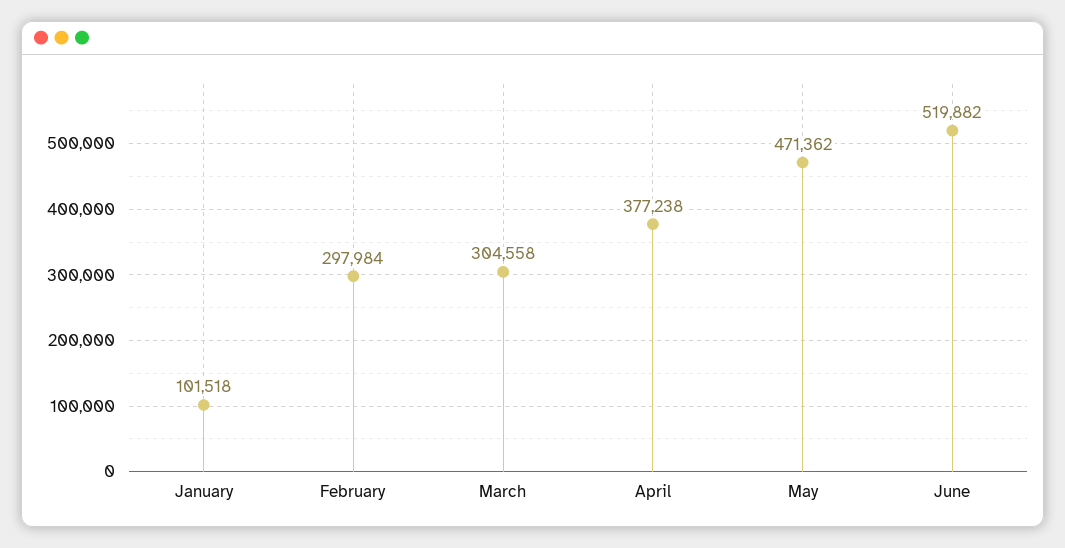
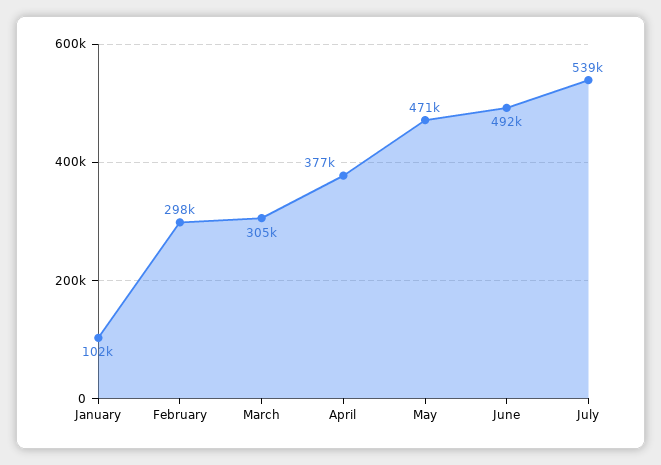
June: 519882 -> 492000
July: none -> 539000

